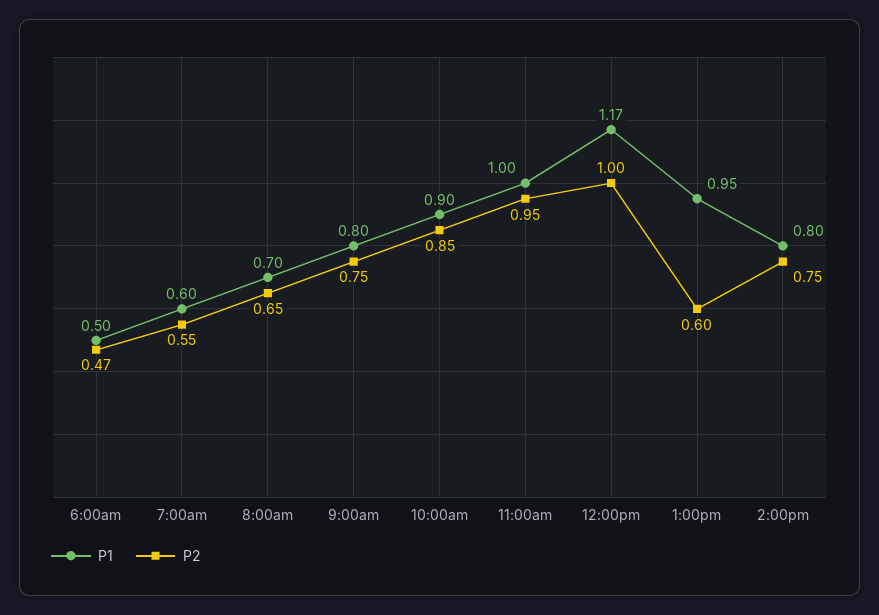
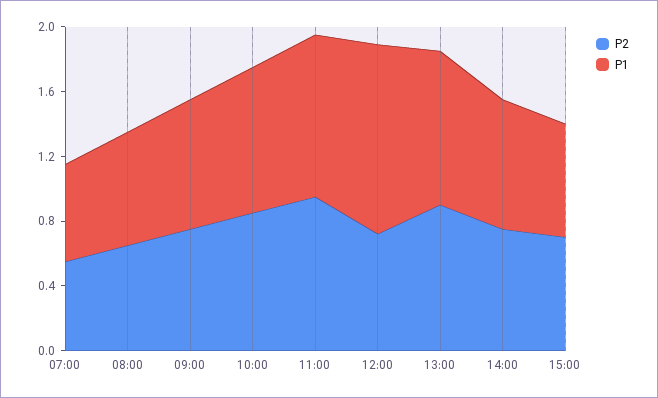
P1, 6:00am: 0.5 -> none
P2, 6:00am: 0.47 -> none
P2, 12:00pm: 1 -> 0.7
P2, 1:00pm: 0.6 -> 0.9
P2, 15:00: none -> 0.7
P1, 15:00: none -> 0.7

